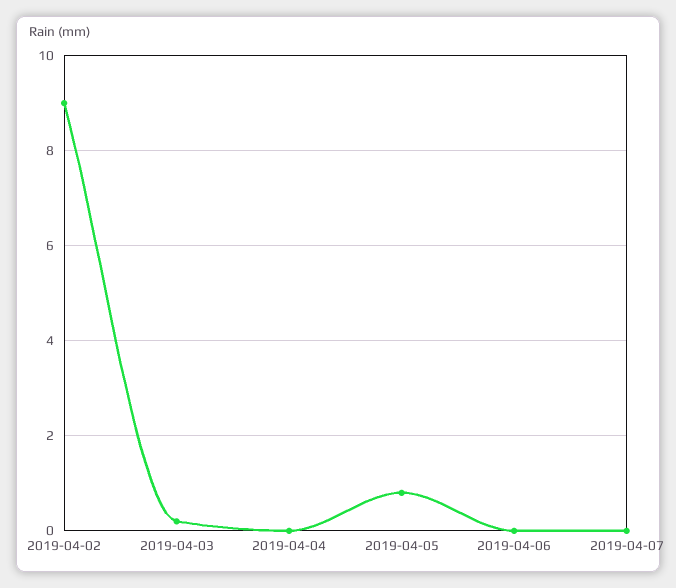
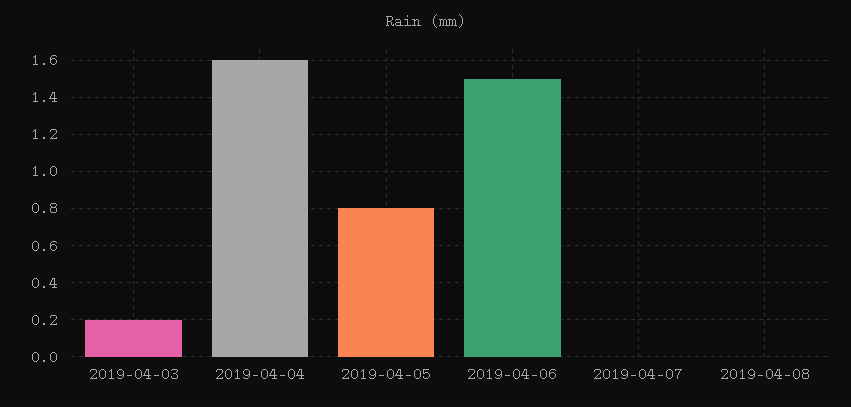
2019-04-02: 9 -> none
2019-04-04: 0 -> 1.6
2019-04-06: 0 -> 1.5
2019-04-08: none -> 0

